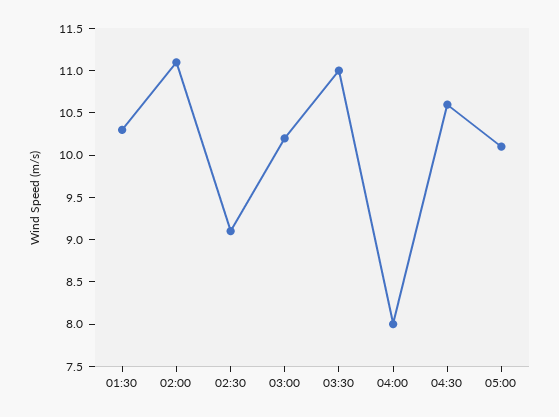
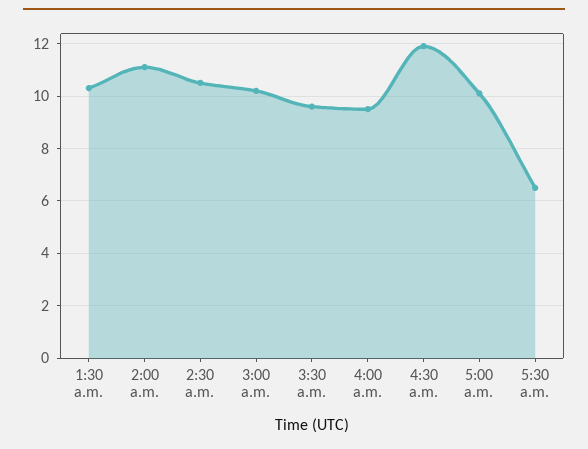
02:30: 9.1 -> 10.5
03:30: 11 -> 9.5
04:00: 8 -> 9.5
04:30: 10.6 -> 12
5:30 a.m.: none -> 6.5

